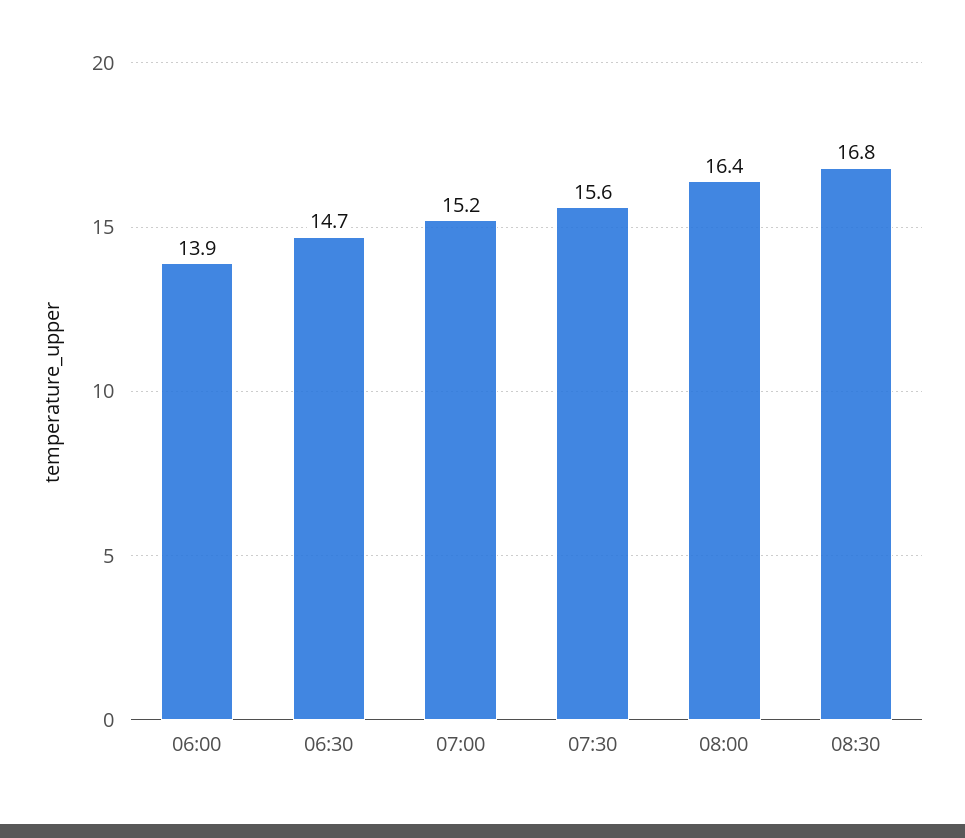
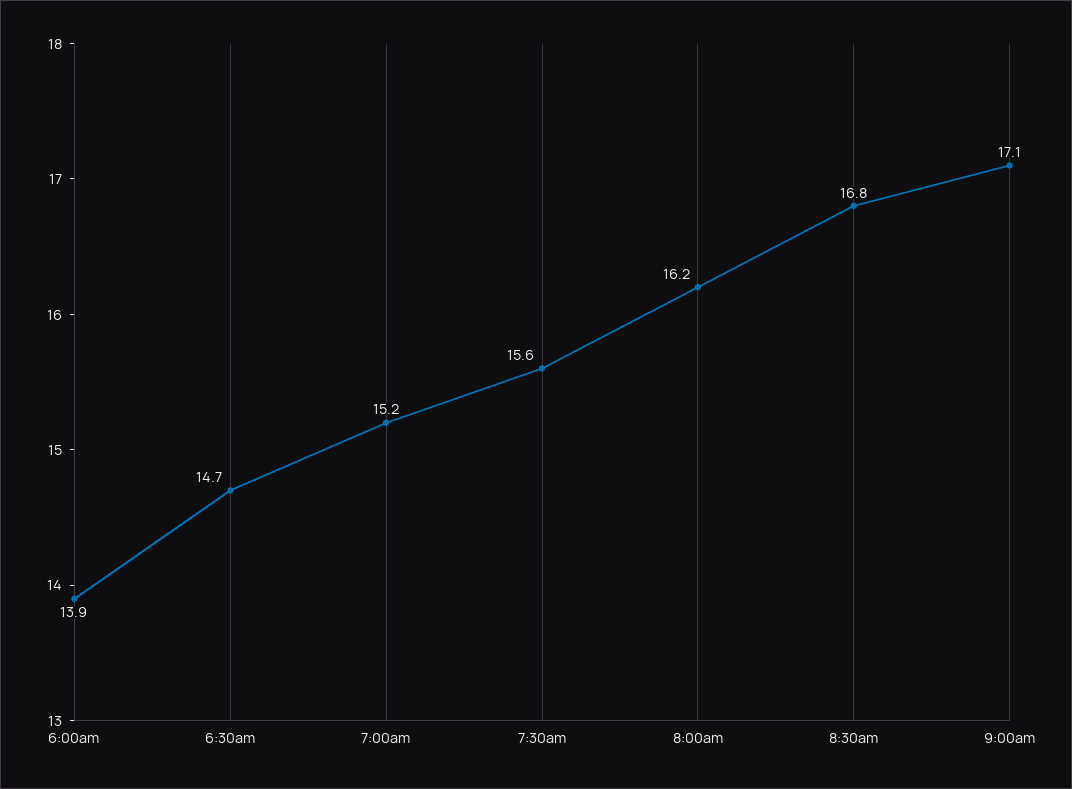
08:00: 16.4 -> 16.2
9:00am: none -> 17.1

